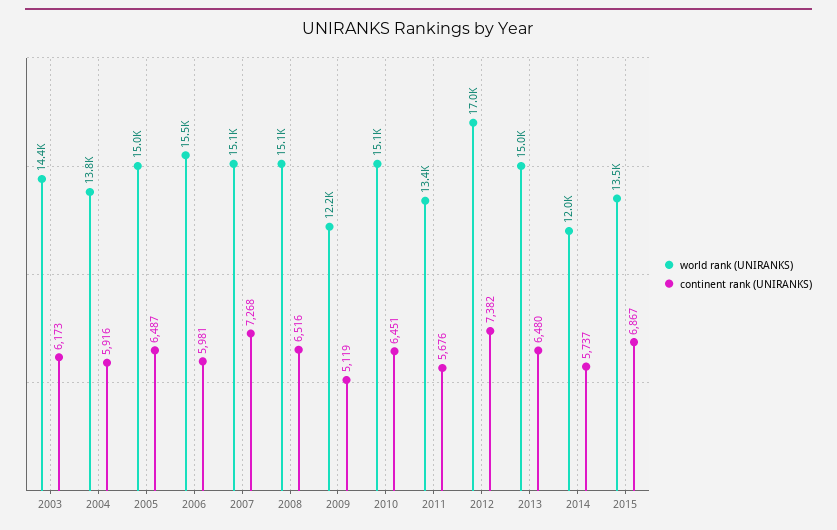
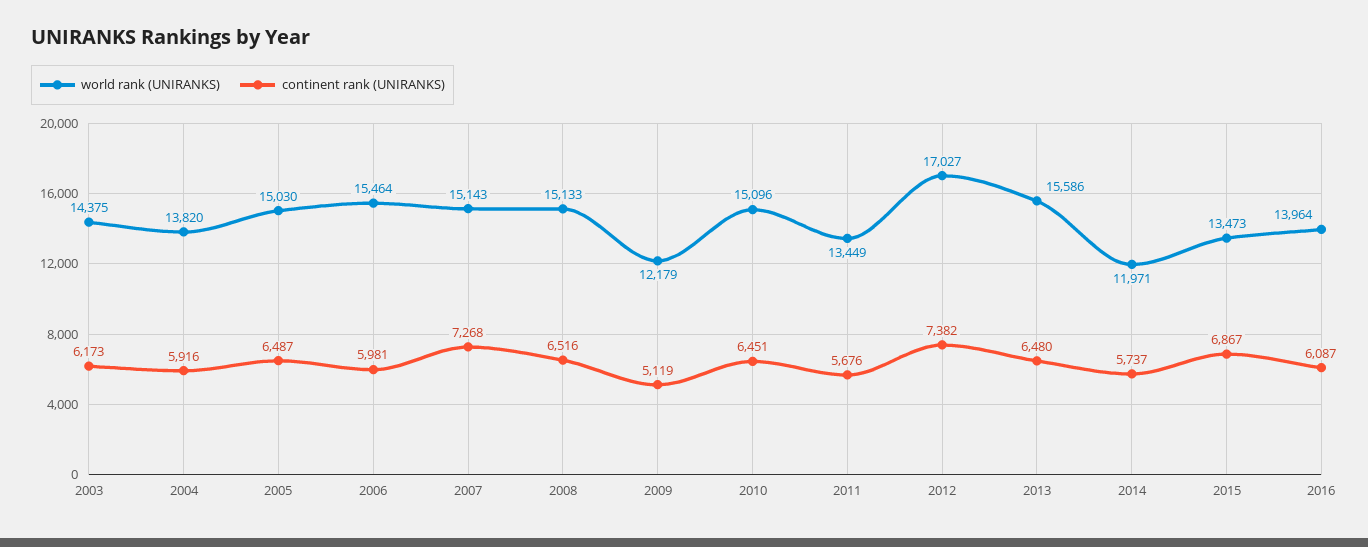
world rank (UNIRANKS), 2013: 15000 -> 15586
world rank (UNIRANKS), 2016: none -> 13964
continent rank (UNIRANKS), 2016: none -> 6087

